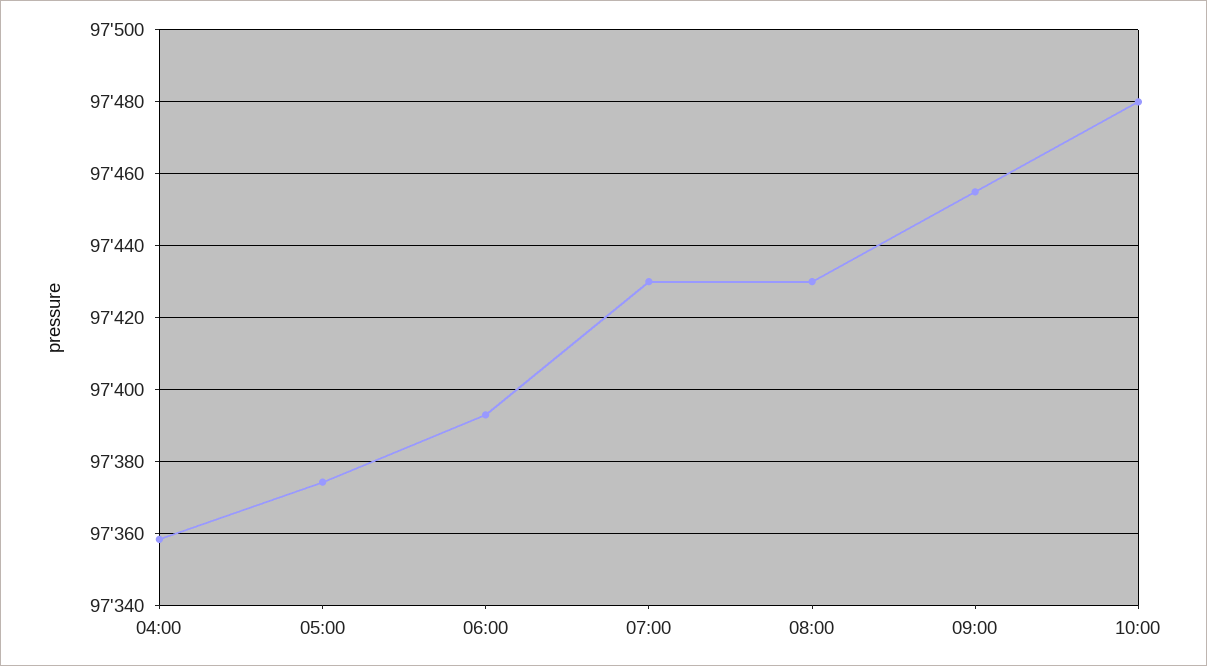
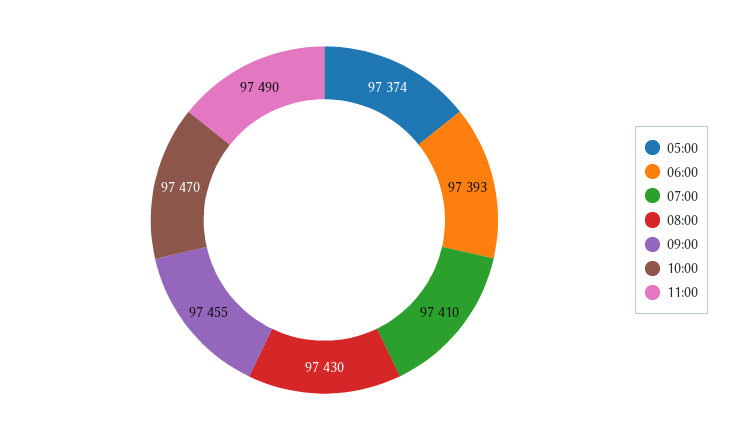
04:00: 97358 -> none
07:00: 97430 -> 97410
10:00: 97480 -> 97470
11:00: none -> 97490

